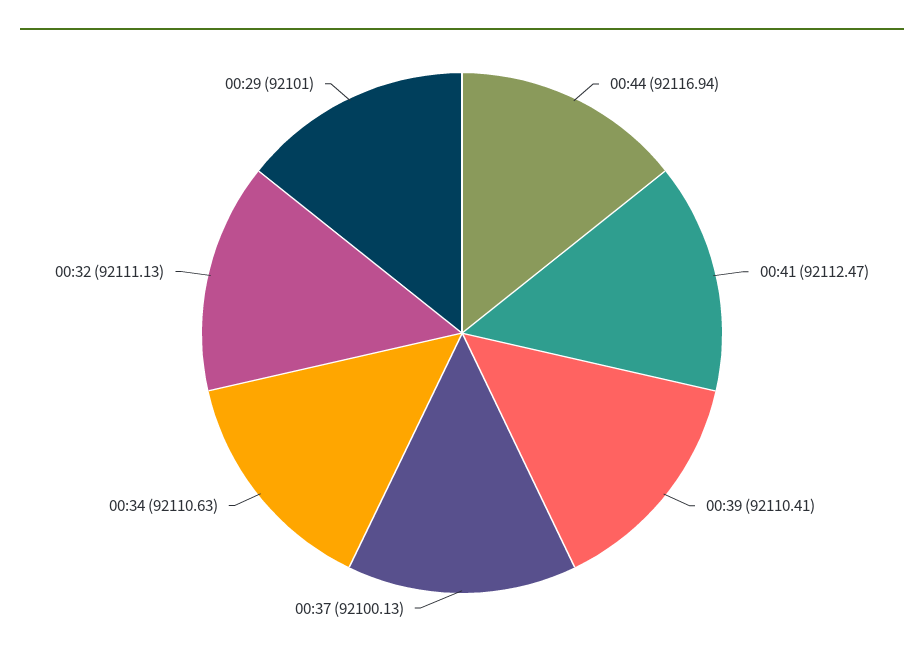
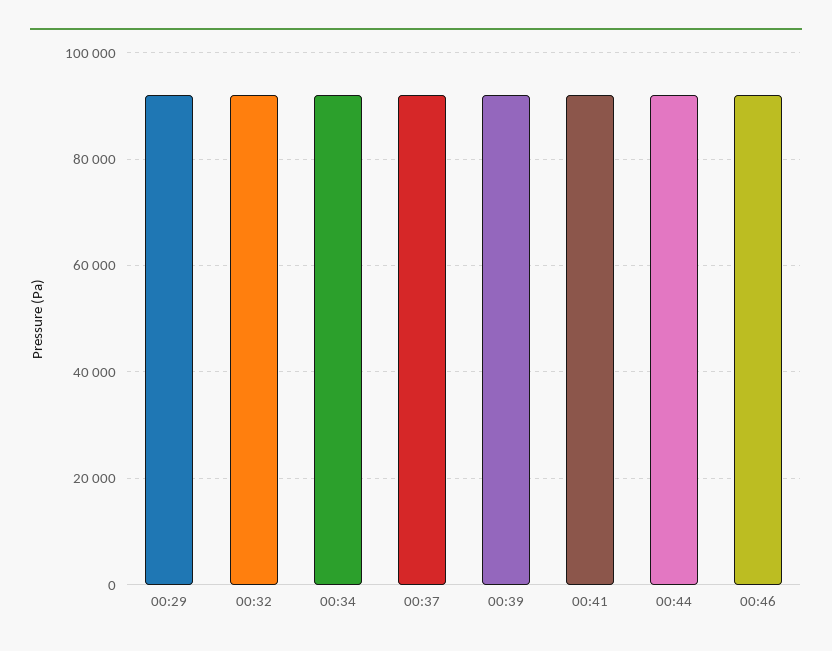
00:46: none -> 92000

